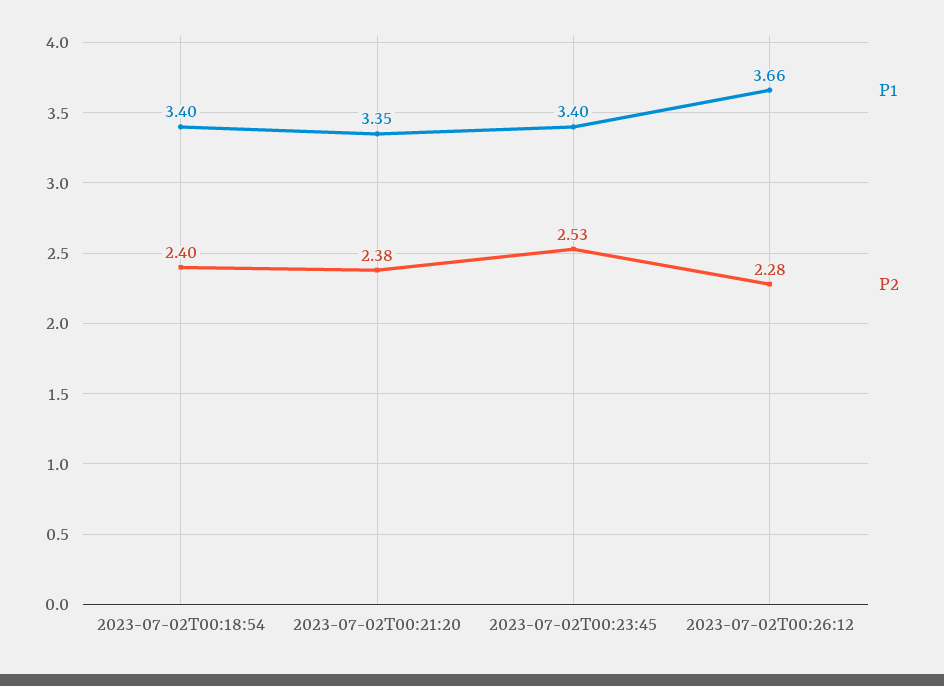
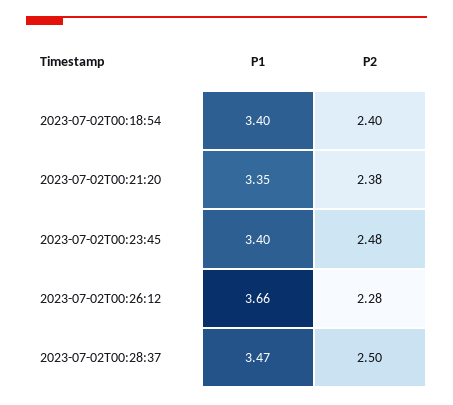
P2, 2023-07-02T00:23:45: 2.53 -> 2.48
P1, 2023-07-02T00:28:37: none -> 3.47
P2, 2023-07-02T00:28:37: none -> 2.5

